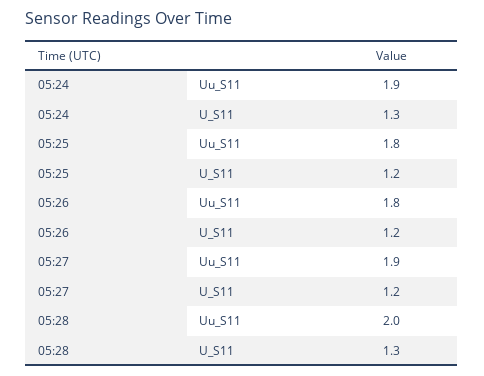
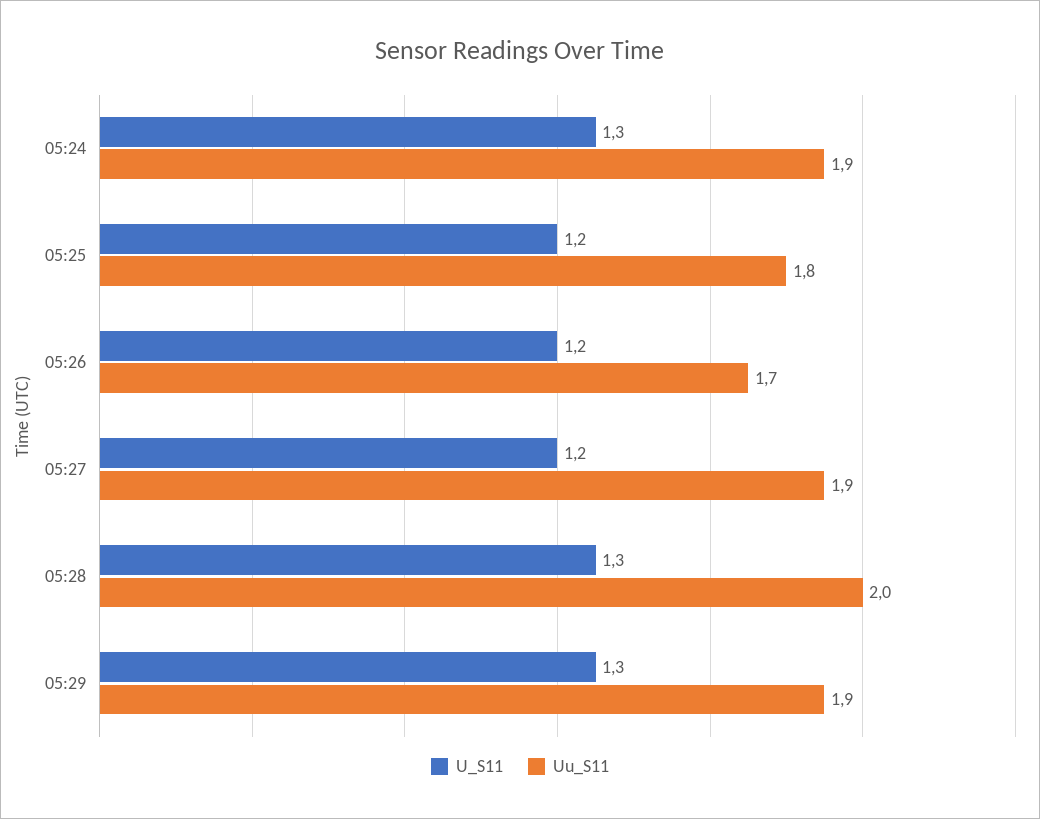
Uu_S11, 05:26: 1.8 -> 1.7
U_S11, 05:29: none -> 1.3
Uu_S11, 05:29: none -> 1.9

